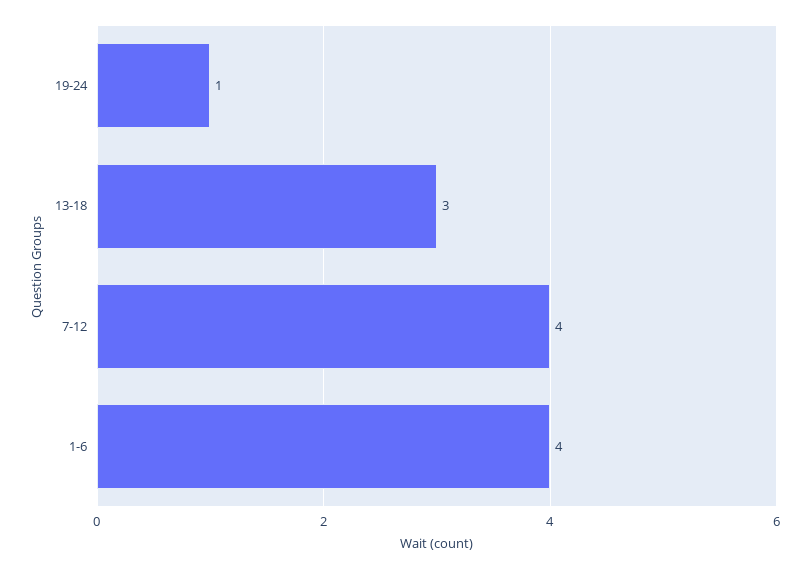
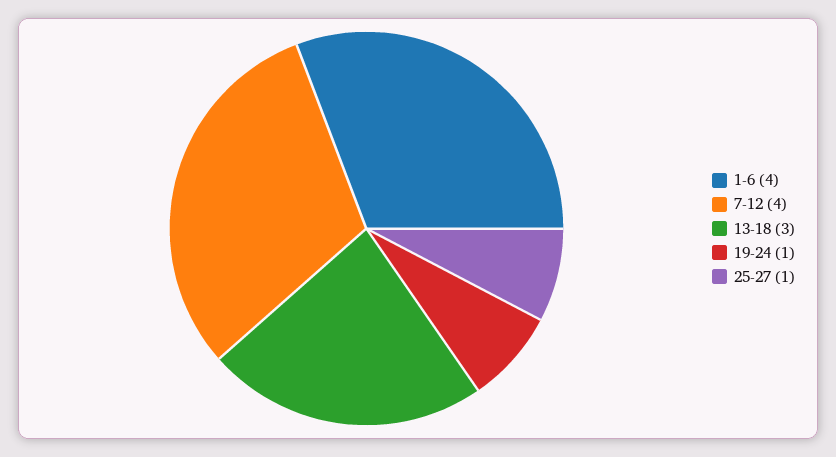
25-27: none -> 1

